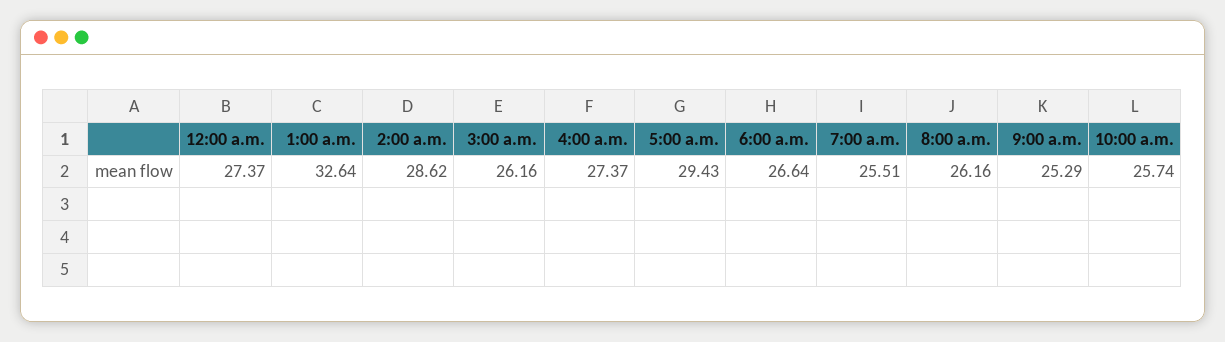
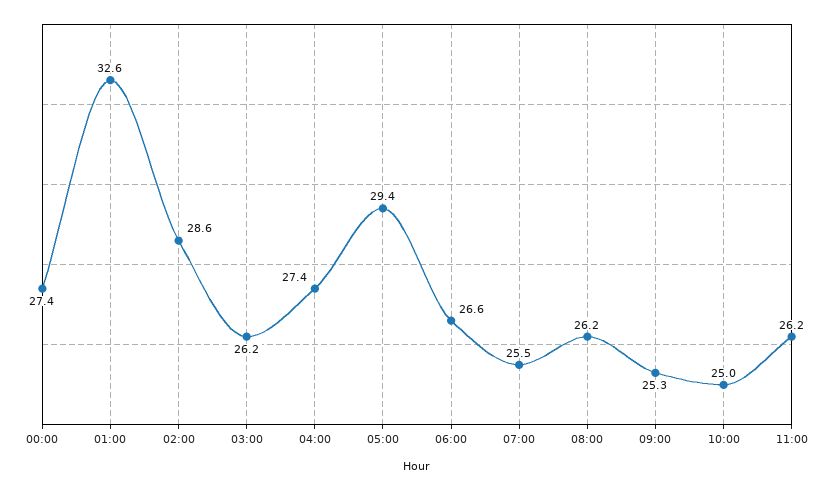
10:00 a.m.: 25.74 -> 25
11:00: none -> 26.2

